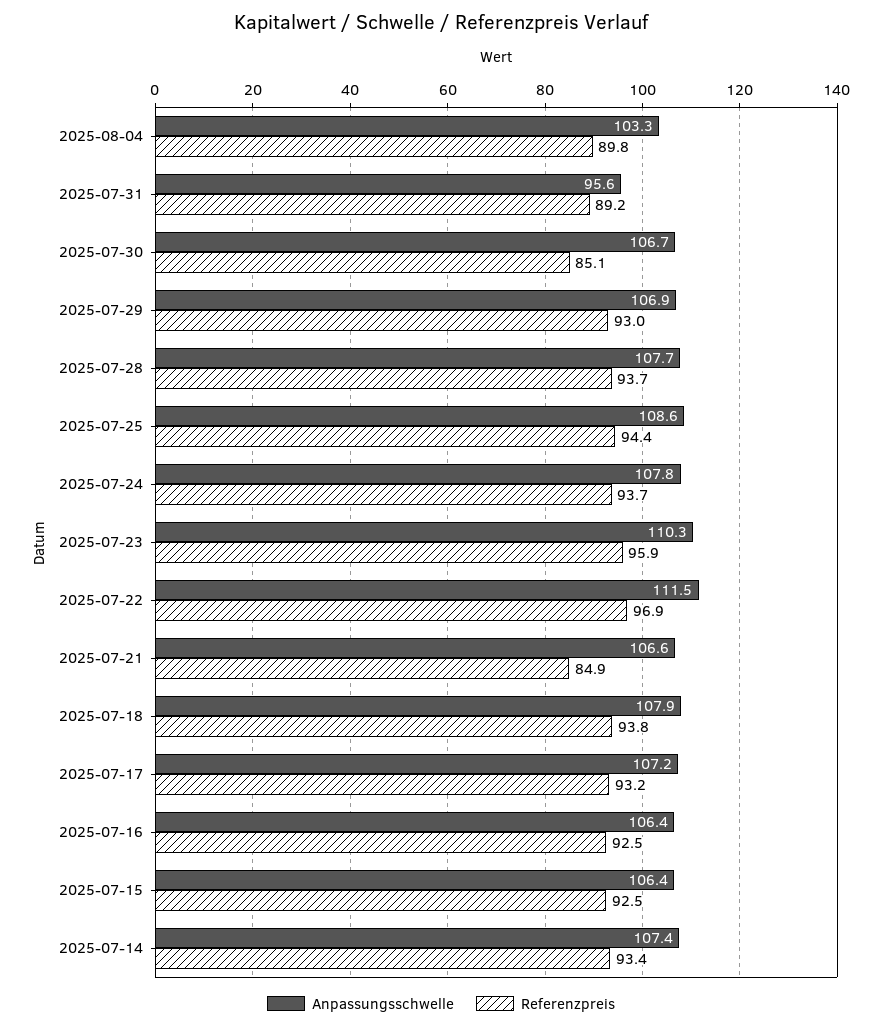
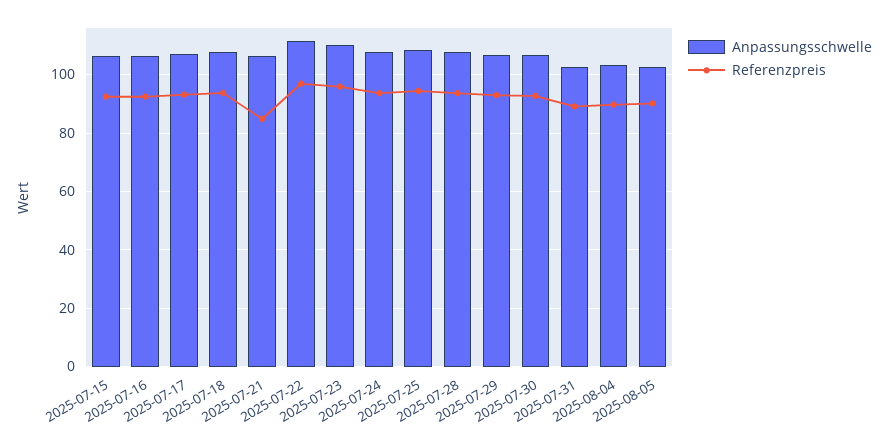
Anpassungsschwelle, 2025-07-31: 95.6 -> 102.5
Referenzpreis, 2025-07-30: 85.1 -> 92.5
Anpassungsschwelle, 2025-07-14: 107.4 -> none
Referenzpreis, 2025-07-14: 93.4 -> none
Anpassungsschwelle, 2025-08-05: none -> 102.5
Referenzpreis, 2025-08-05: none -> 90

